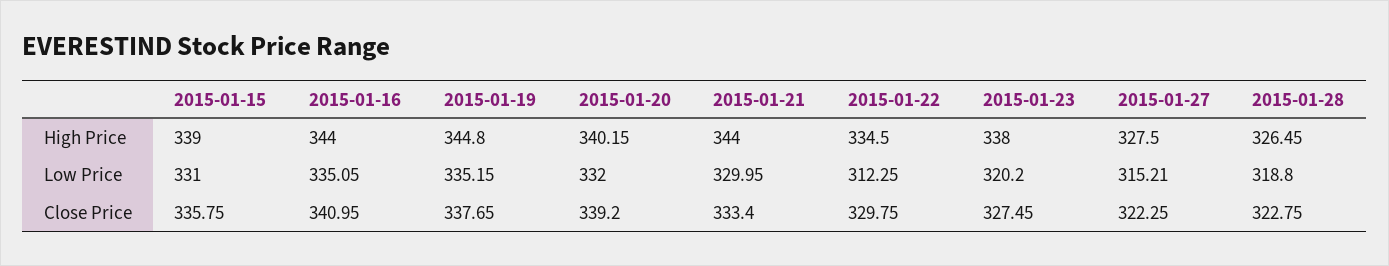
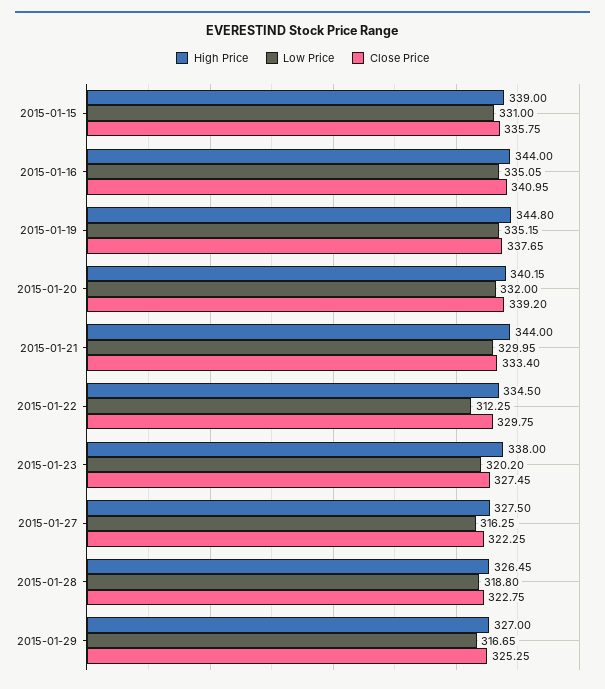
Low Price, 2015-01-27: 315.21 -> 316.25
High Price, 2015-01-29: none -> 327
Low Price, 2015-01-29: none -> 316.65
Close Price, 2015-01-29: none -> 325.25

